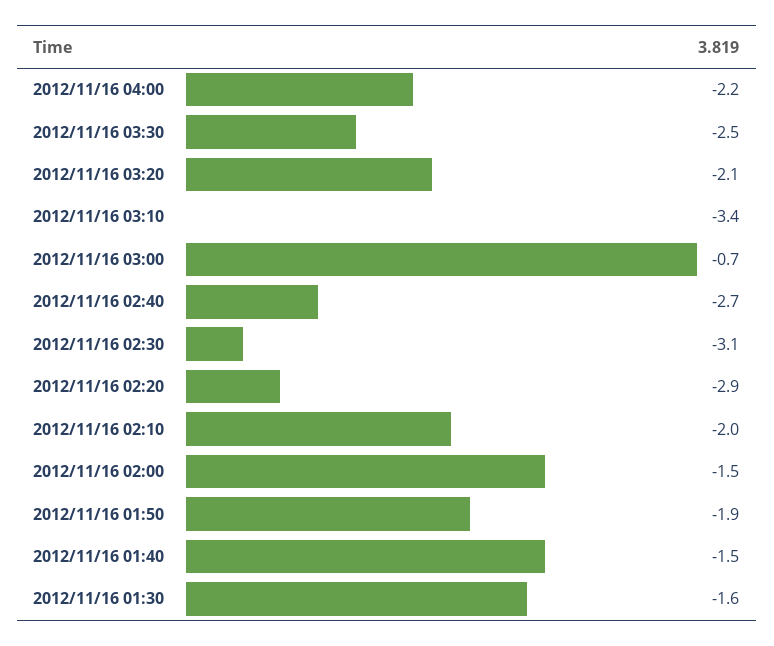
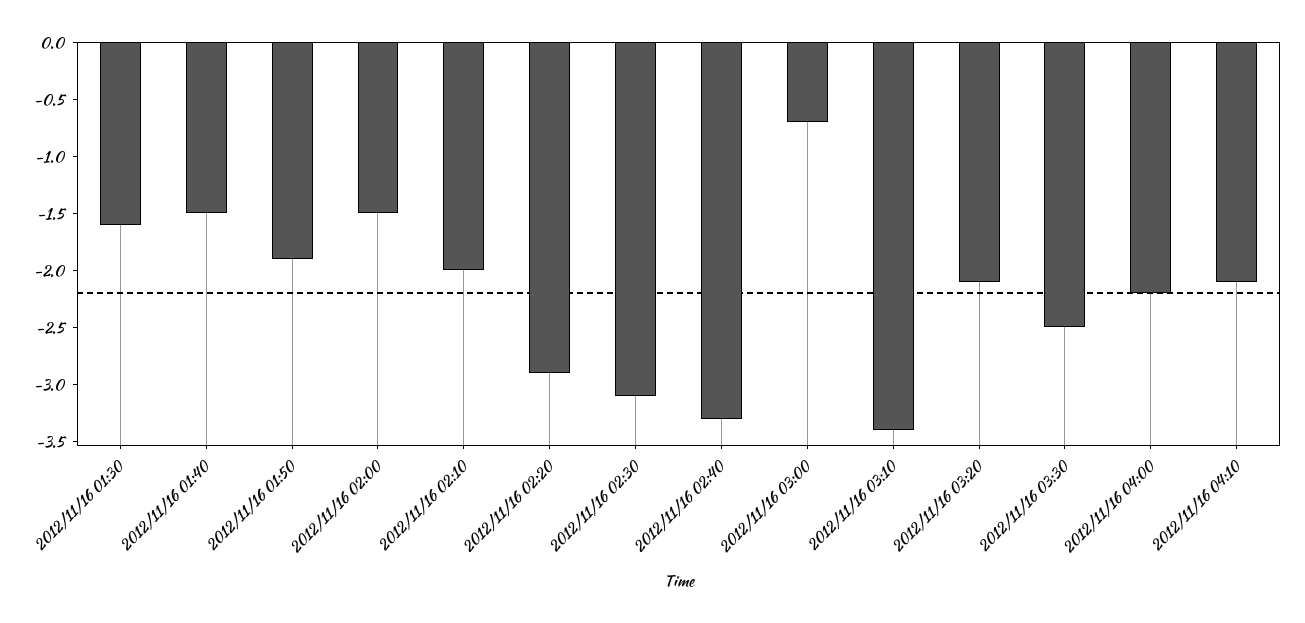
2012/11/16 02:40: -2.7 -> -3.3
2012/11/16 04:10: none -> -2.1

